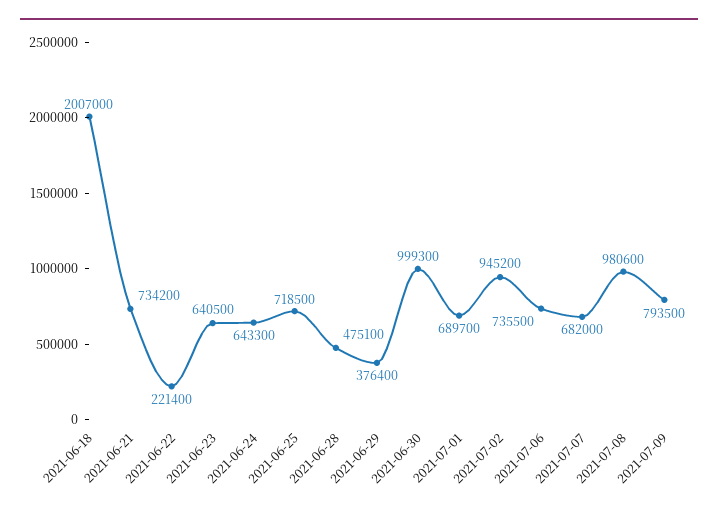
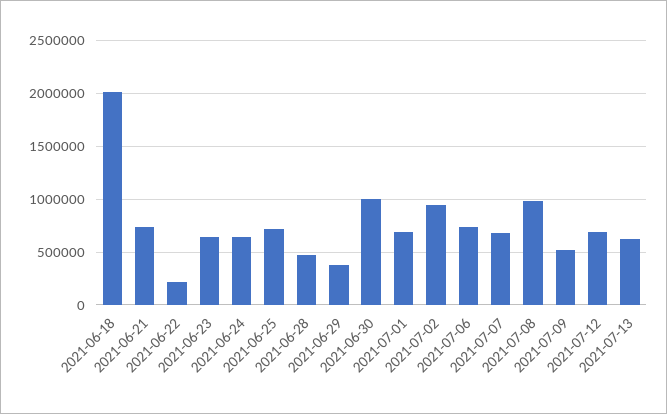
2021-07-09: 793500 -> 500000
2021-07-12: none -> 700000
2021-07-13: none -> 600000

